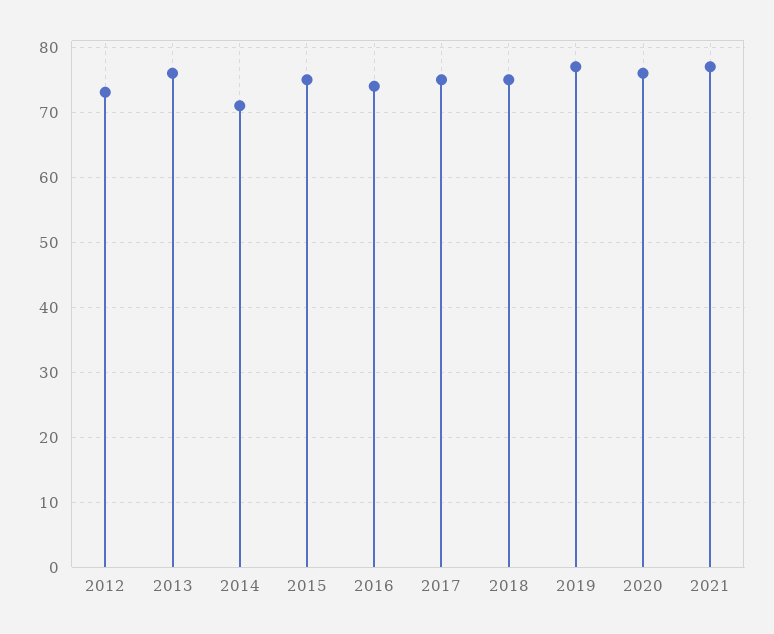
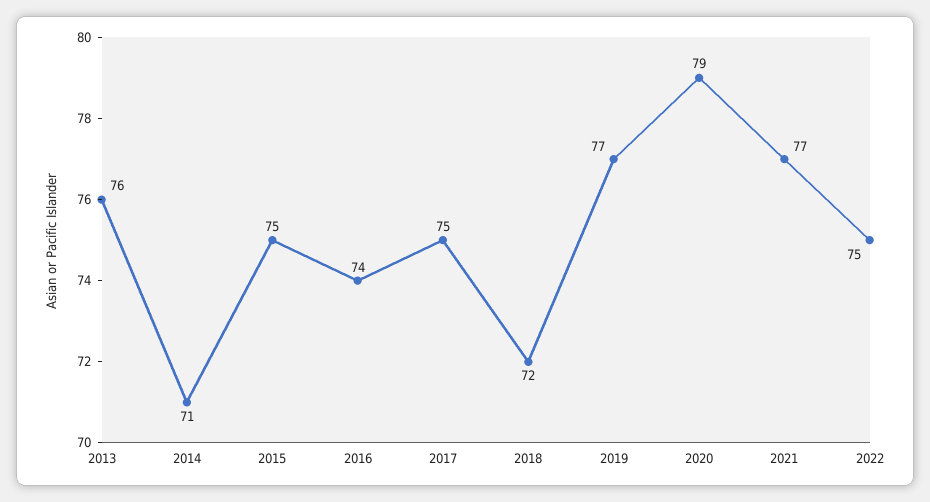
2012: 73 -> none
2018: 75 -> 72
2020: 76 -> 79
2022: none -> 75

